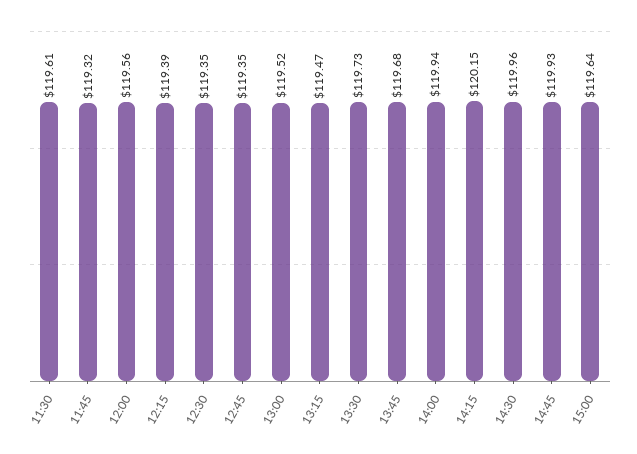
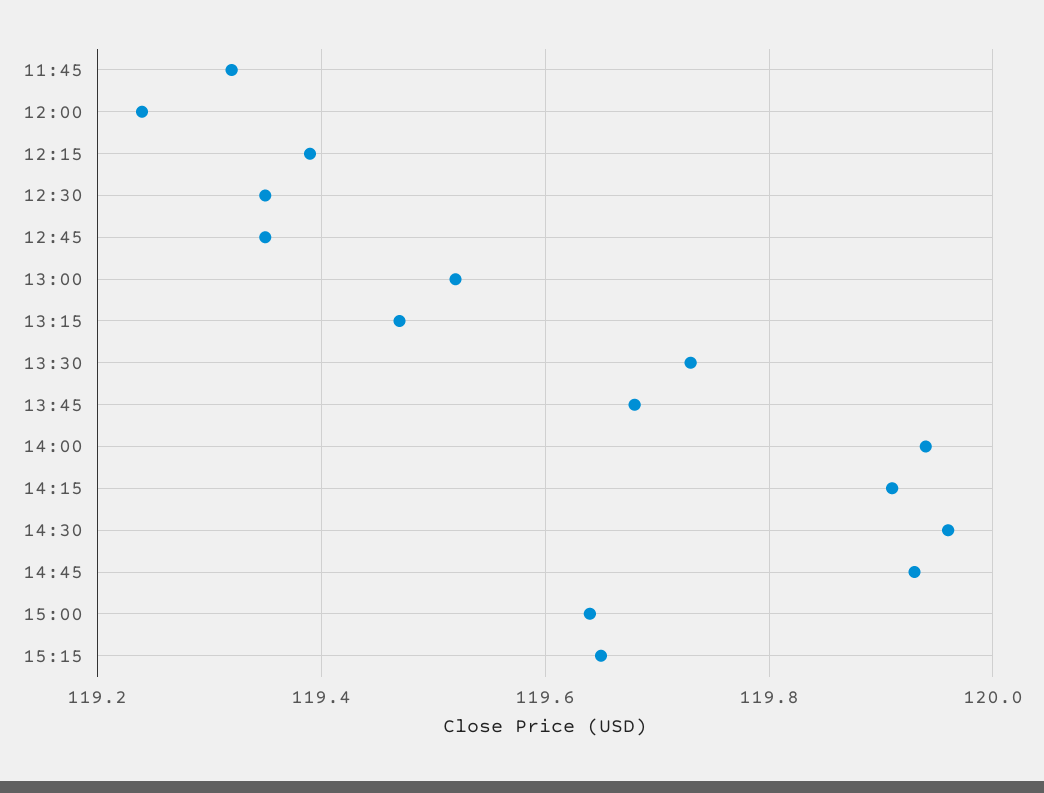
11:30: 119.61 -> none
12:00: 119.56 -> 119.25
14:15: 120.15 -> 119.9
15:15: none -> 119.65

